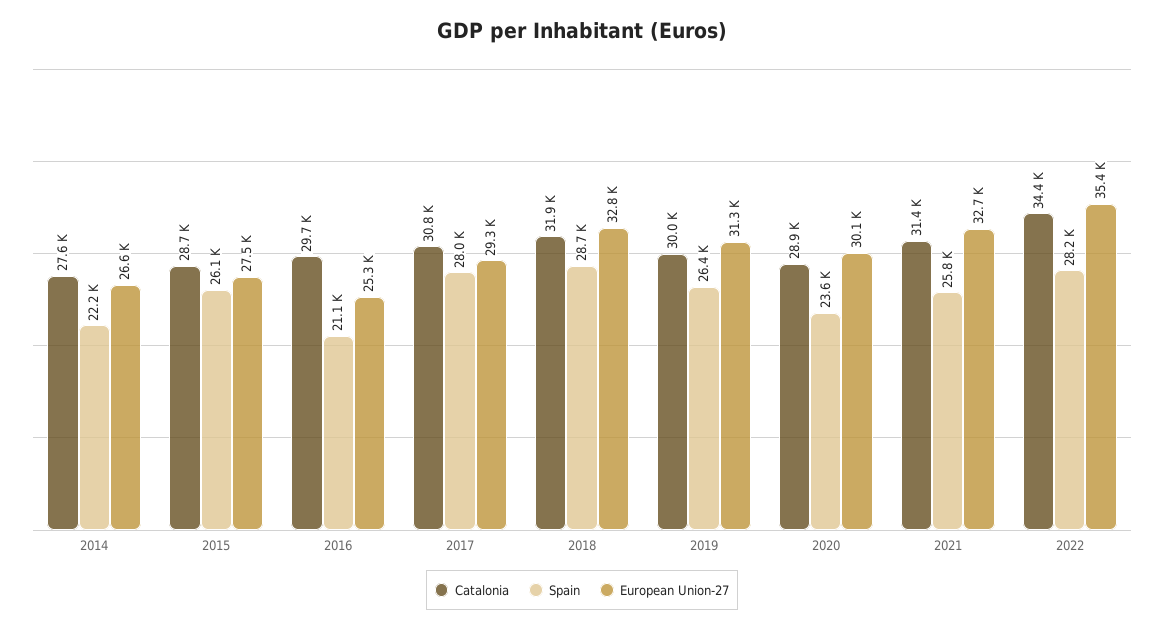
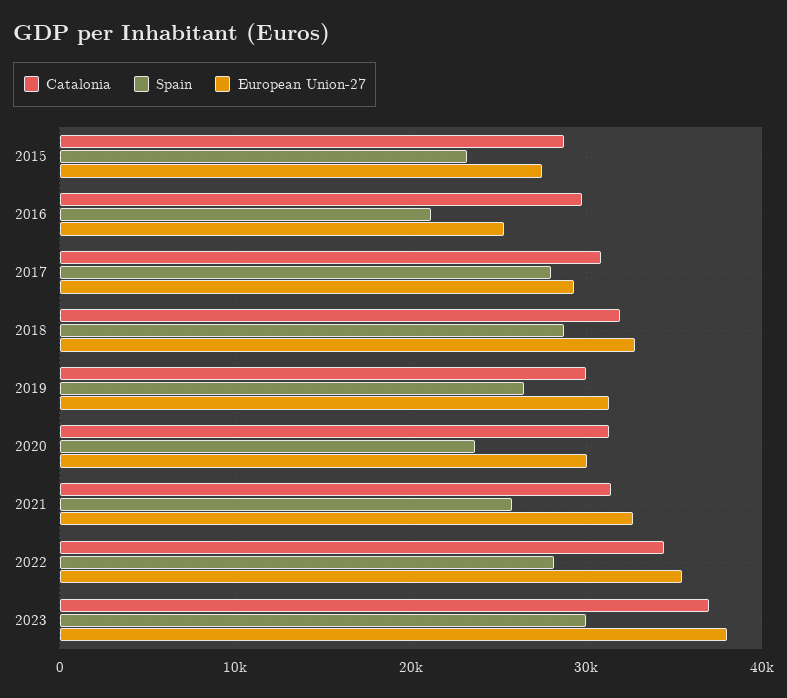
Catalonia, 2014: 27600 -> none
Spain, 2014: 22200 -> none
European Union-27, 2014: 26600 -> none
Spain, 2015: 26100 -> 23000
Catalonia, 2020: 28900 -> 31000
Catalonia, 2023: none -> 37000
Spain, 2023: none -> 30000
European Union-27, 2023: none -> 38000

